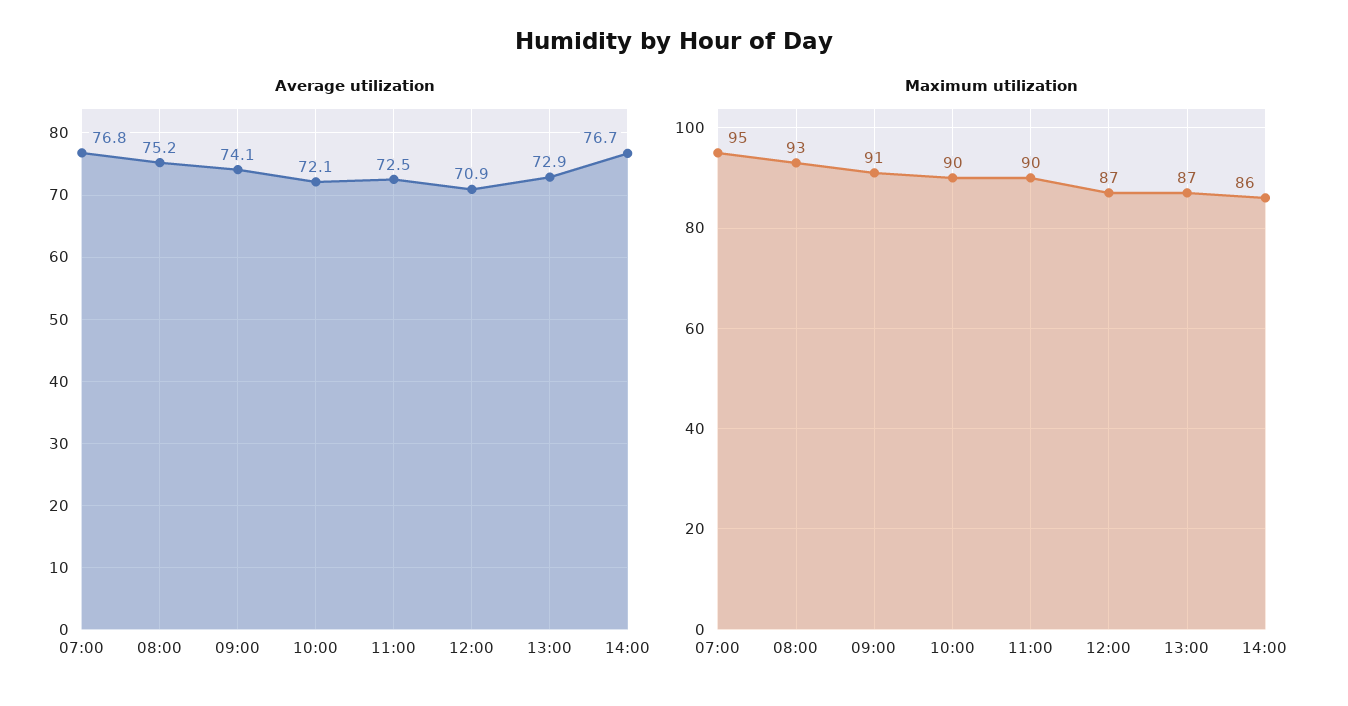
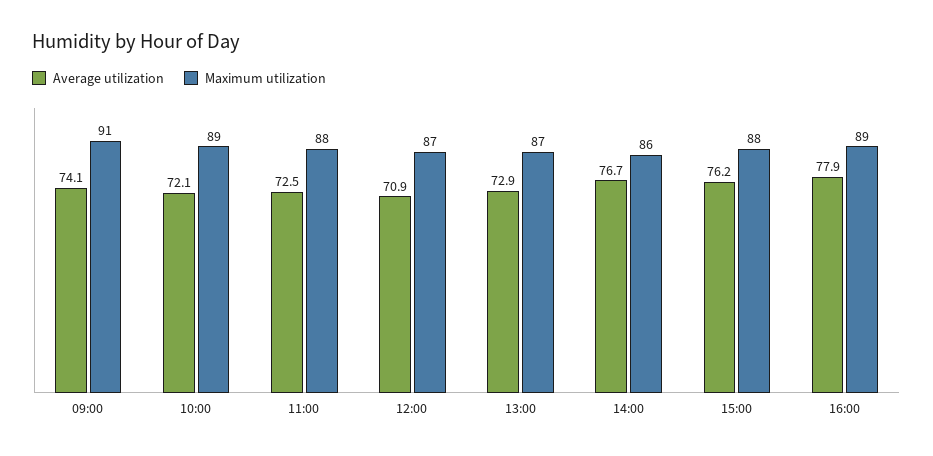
Average utilization, 07:00: 76.8 -> none
Average utilization, 08:00: 75.2 -> none
Maximum utilization, 07:00: 95 -> none
Maximum utilization, 08:00: 93 -> none
Maximum utilization, 10:00: 90 -> 89
Maximum utilization, 11:00: 90 -> 88
Average utilization, 15:00: none -> 76.2
Maximum utilization, 15:00: none -> 88
Average utilization, 16:00: none -> 77.9
Maximum utilization, 16:00: none -> 89

